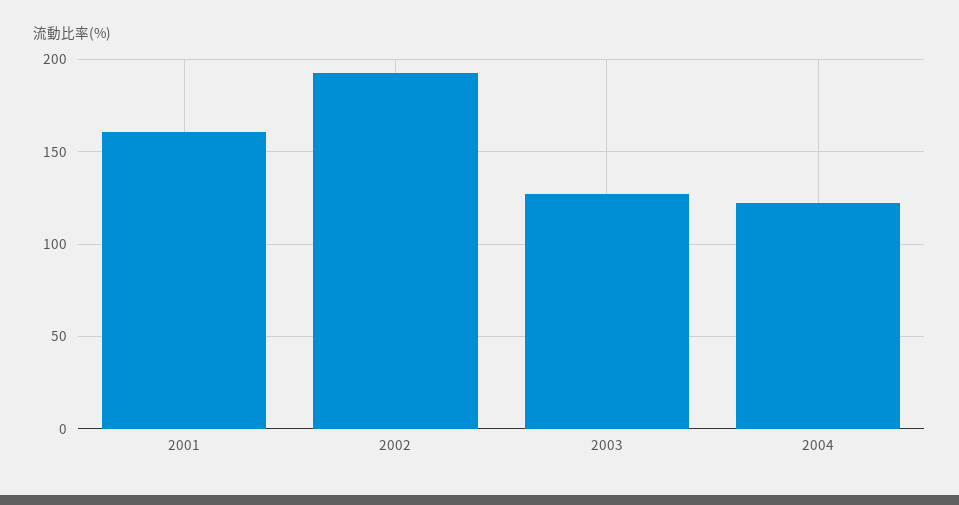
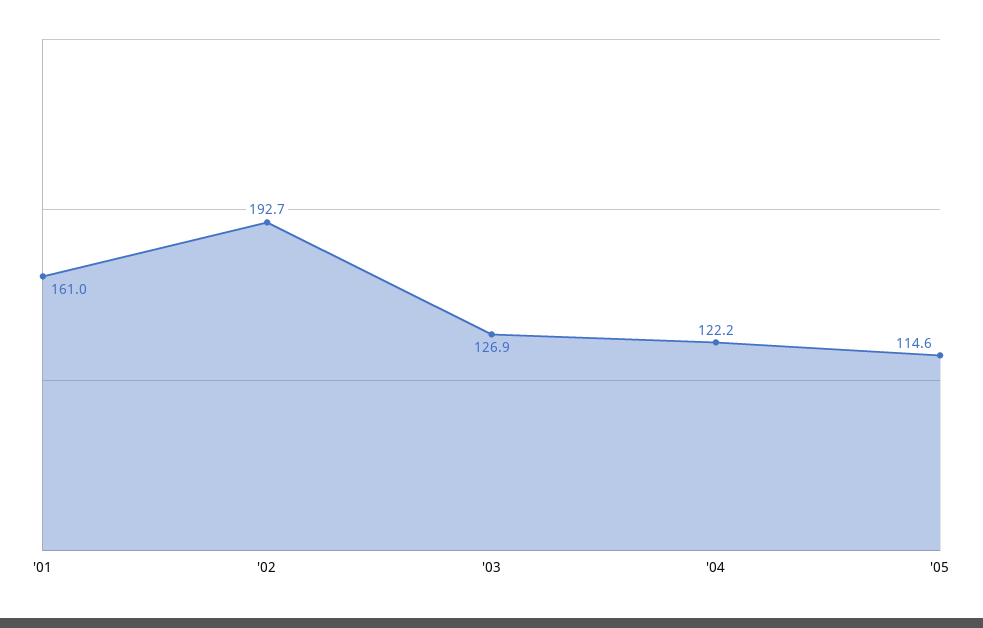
'05: none -> 114.6

